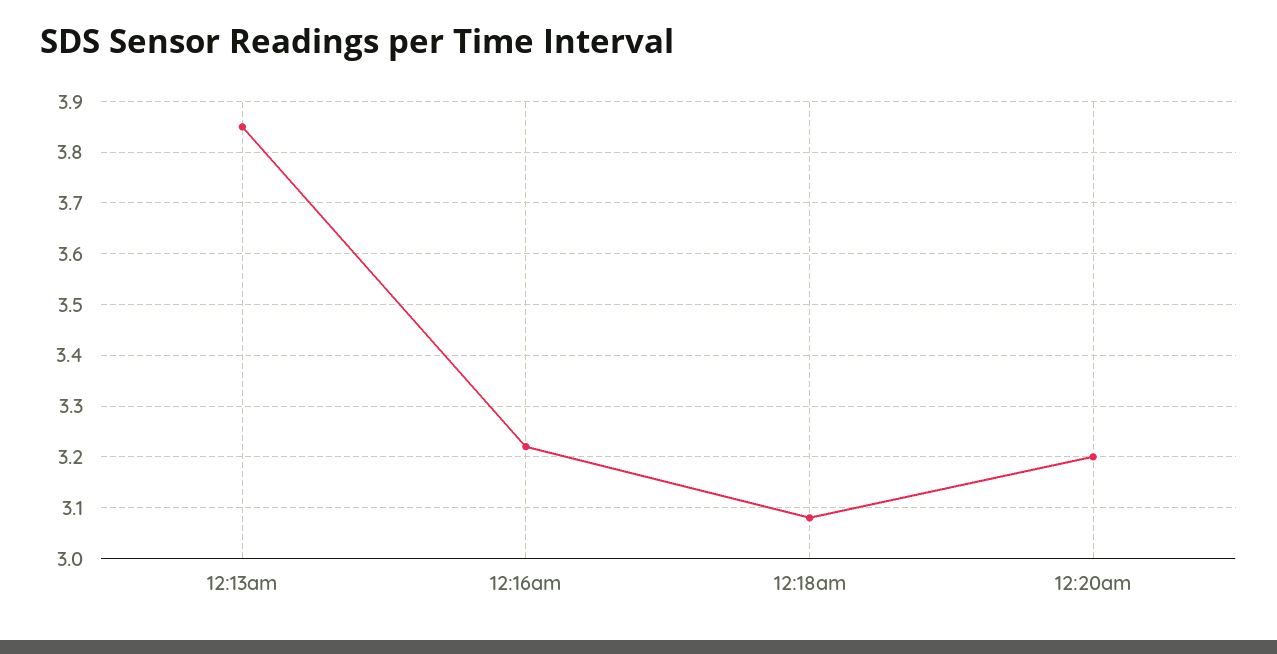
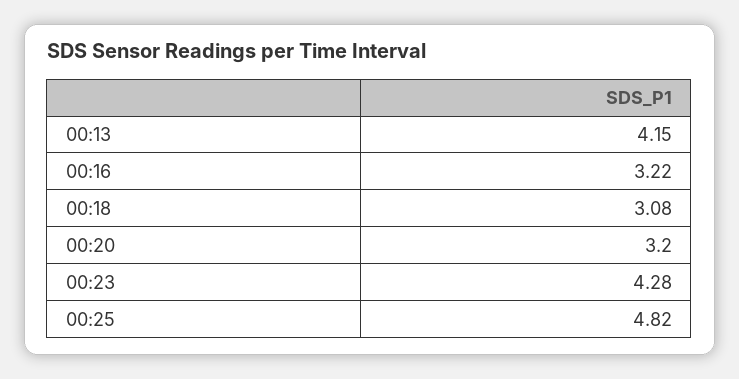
12:13am: 3.85 -> 4.15
00:23: none -> 4.28
00:25: none -> 4.82

